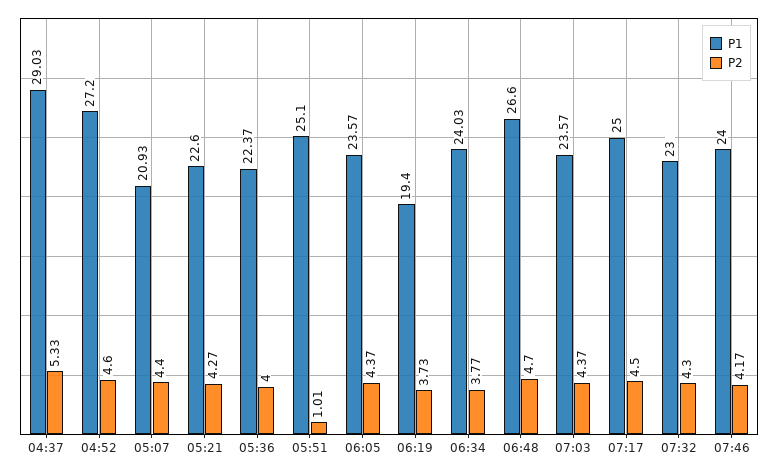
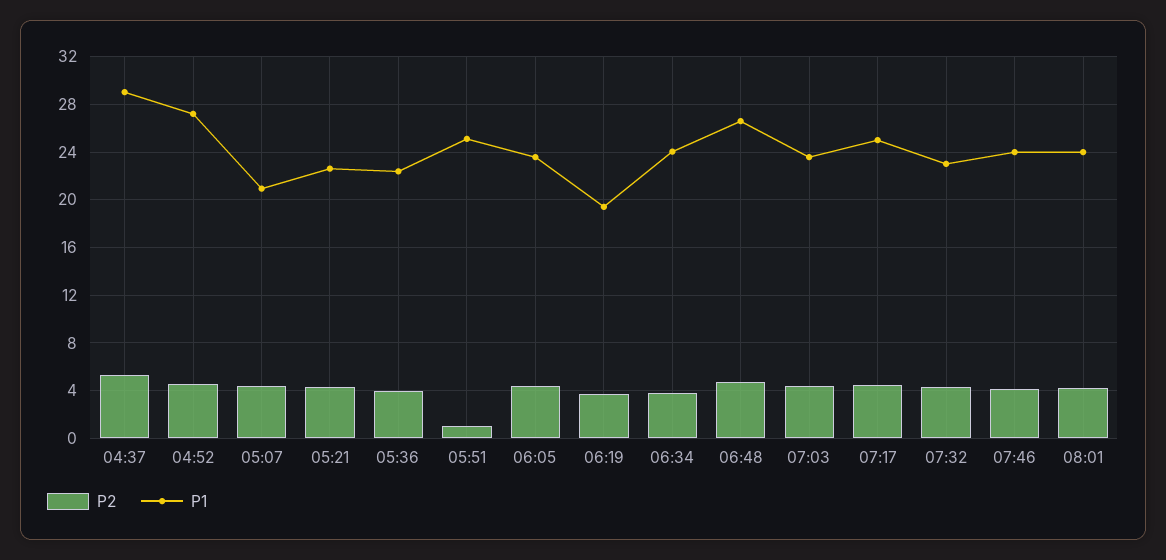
P2, 08:01: none -> 4
P1, 08:01: none -> 24

